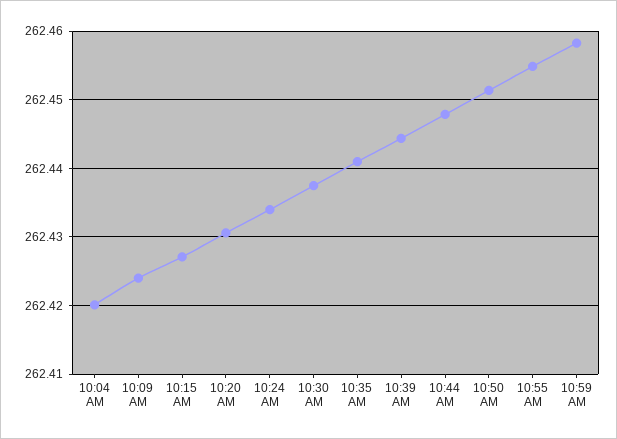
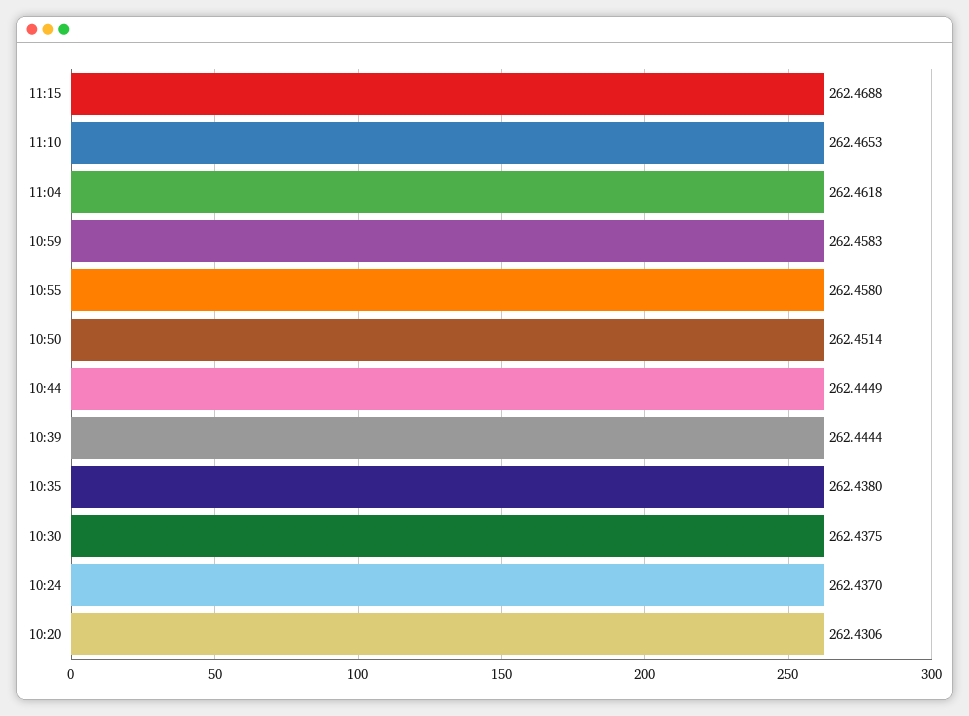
10:04 AM: 262.42 -> none
10:09 AM: 262.424 -> none
10:15 AM: 262.427 -> none
10:24 AM: 262.434 -> 262.437
10:35 AM: 262.441 -> 262.438
10:44 AM: 262.448 -> 262.4449
10:55 AM: 262.455 -> 262.458
11:15: none -> 262.4688
11:10: none -> 262.4653
11:04: none -> 262.4618

